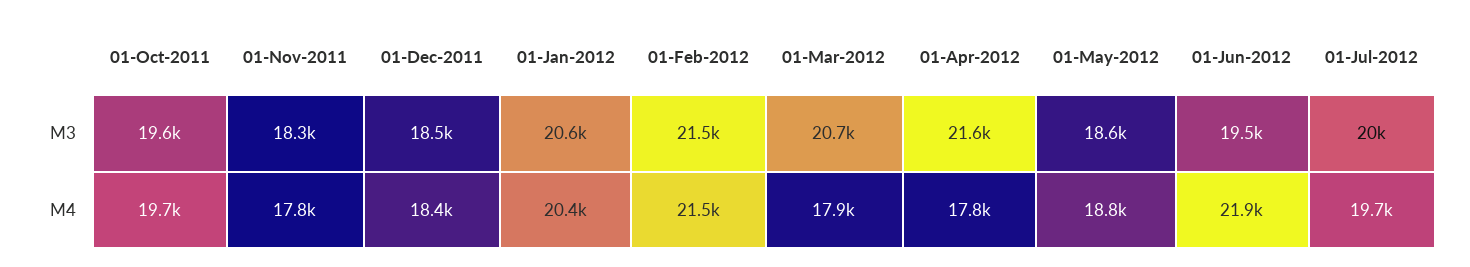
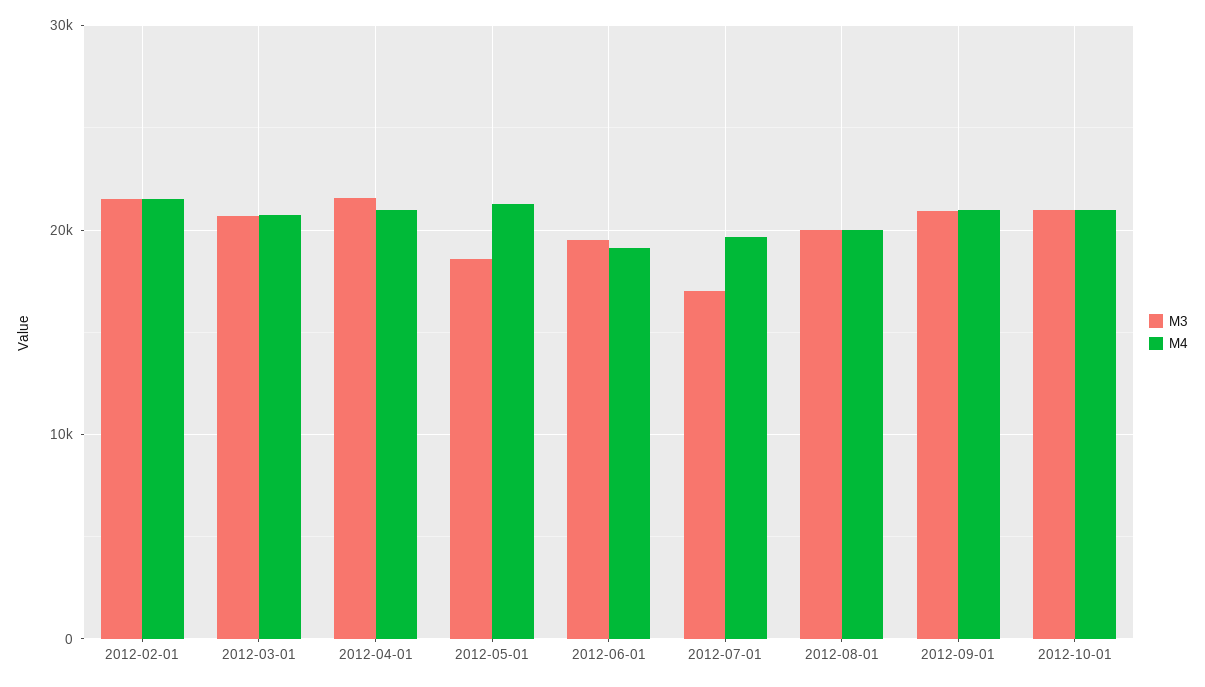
M3, 01-Oct-2011: 19600 -> none
M3, 01-Nov-2011: 18300 -> none
M3, 01-Dec-2011: 18500 -> none
M3, 01-Jan-2012: 20600 -> none
M3, 01-Jul-2012: 20000 -> 17000
M4, 01-Oct-2011: 19700 -> none
M4, 01-Nov-2011: 17800 -> none
M4, 01-Dec-2011: 18400 -> none
M4, 01-Jan-2012: 20400 -> none
M4, 01-Mar-2012: 17900 -> 21000
M4, 01-Apr-2012: 17800 -> 21000
M4, 01-May-2012: 18800 -> 21000
M4, 01-Jun-2012: 21900 -> 19000
M3, 2012-08-01: none -> 20000
M4, 2012-08-01: none -> 20000
M3, 2012-09-01: none -> 21000
M4, 2012-09-01: none -> 21000
M3, 2012-10-01: none -> 21000
M4, 2012-10-01: none -> 21000

